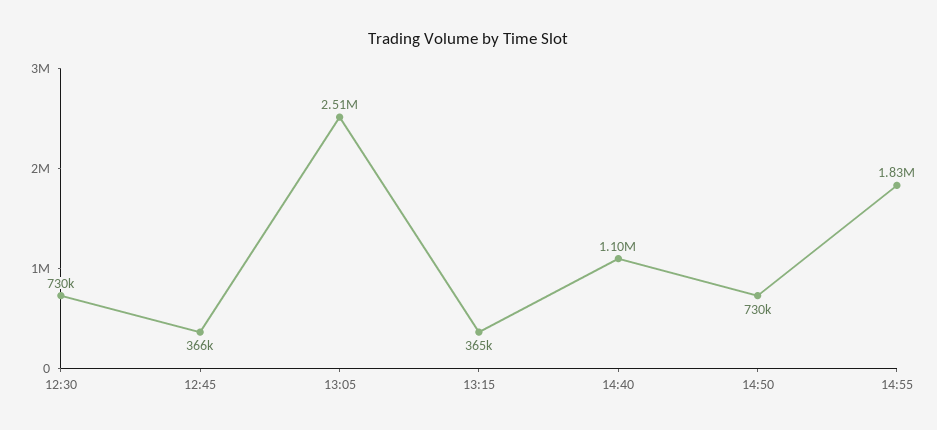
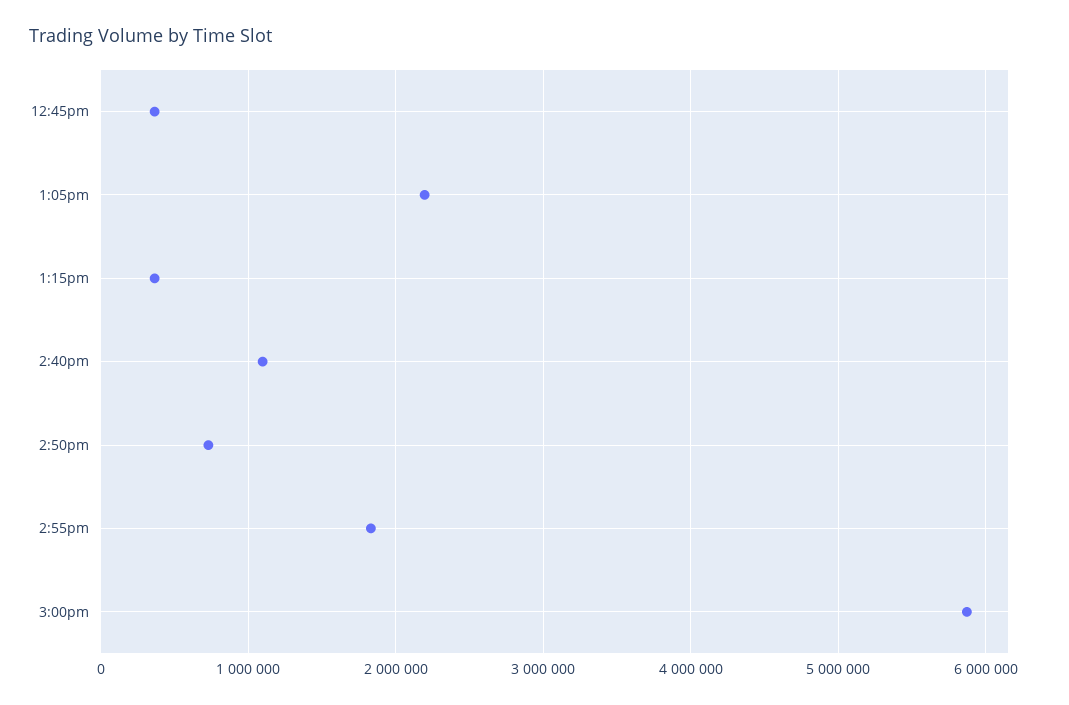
12:30: 730000 -> none
13:05: 2510000 -> 2200000
3:00pm: none -> 5900000

